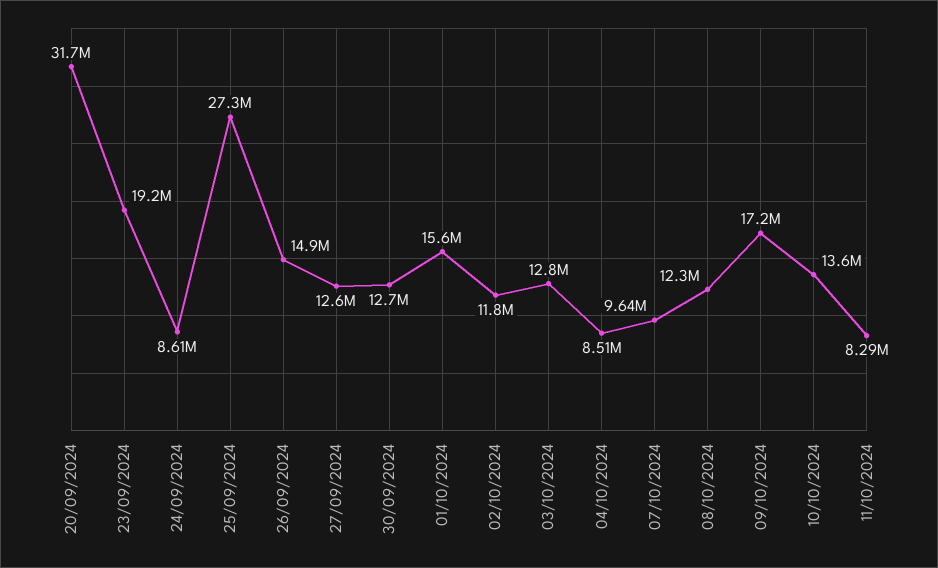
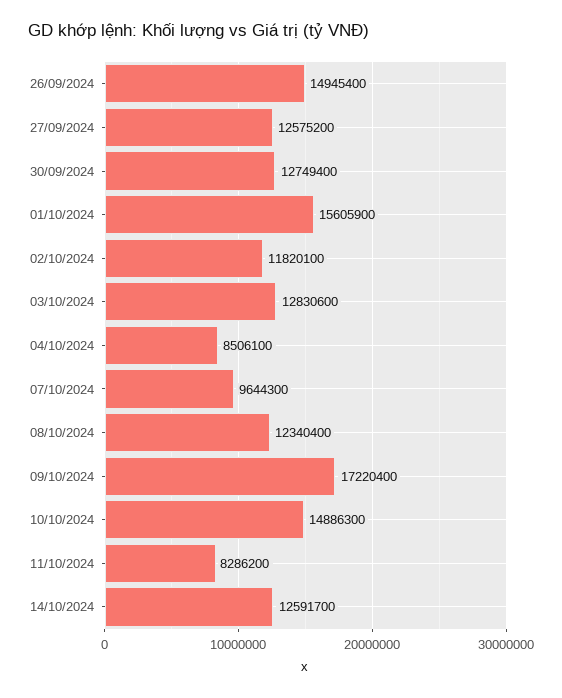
20/09/2024: 31700000 -> none
23/09/2024: 19200000 -> none
24/09/2024: 8610000 -> none
25/09/2024: 27300000 -> none
10/10/2024: 13600000 -> 14886300
14/10/2024: none -> 12591700

